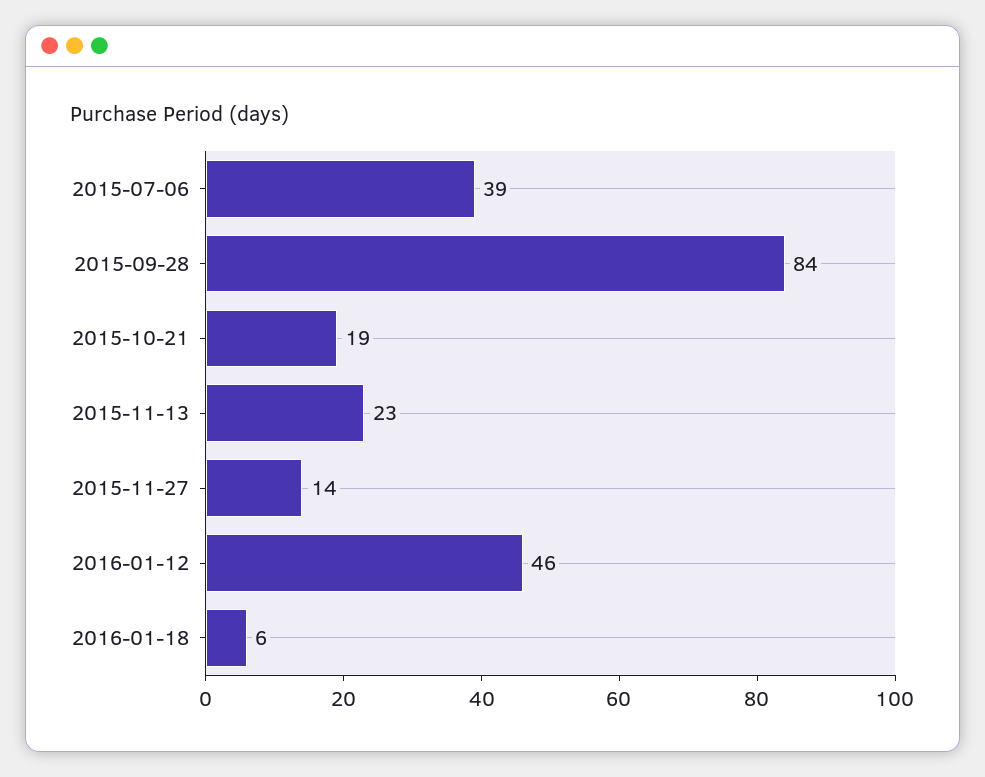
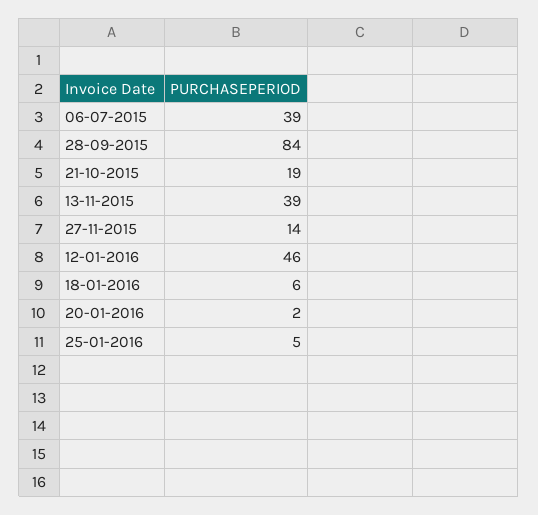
2015-11-13: 23 -> 39
20-01-2016: none -> 2
25-01-2016: none -> 5

